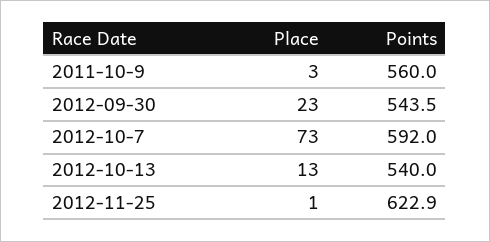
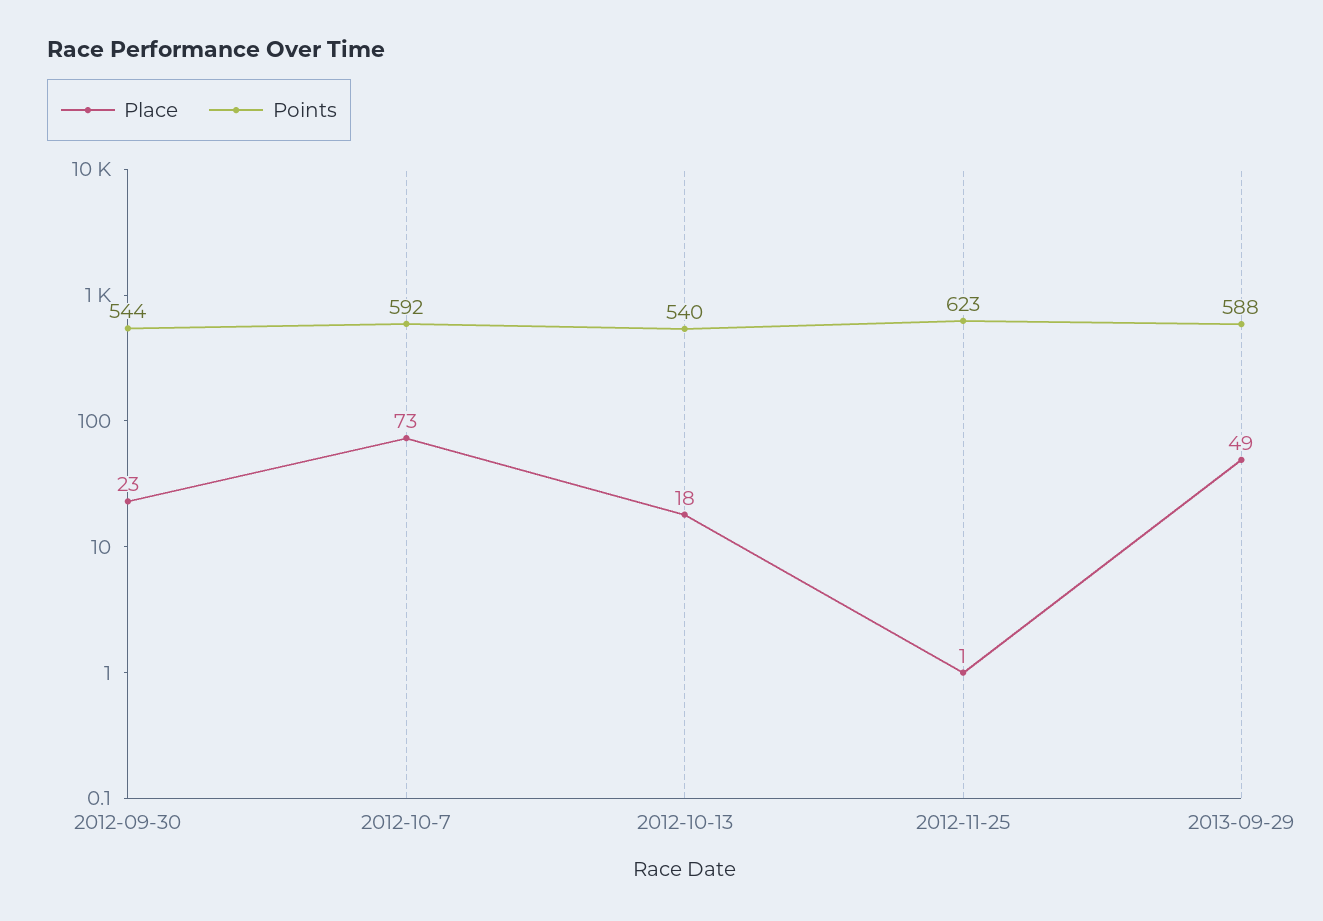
Place, 2011-10-9: 3 -> none
Points, 2011-10-9: 560 -> none
Place, 2012-10-13: 13 -> 18
Place, 2013-09-29: none -> 49
Points, 2013-09-29: none -> 588

